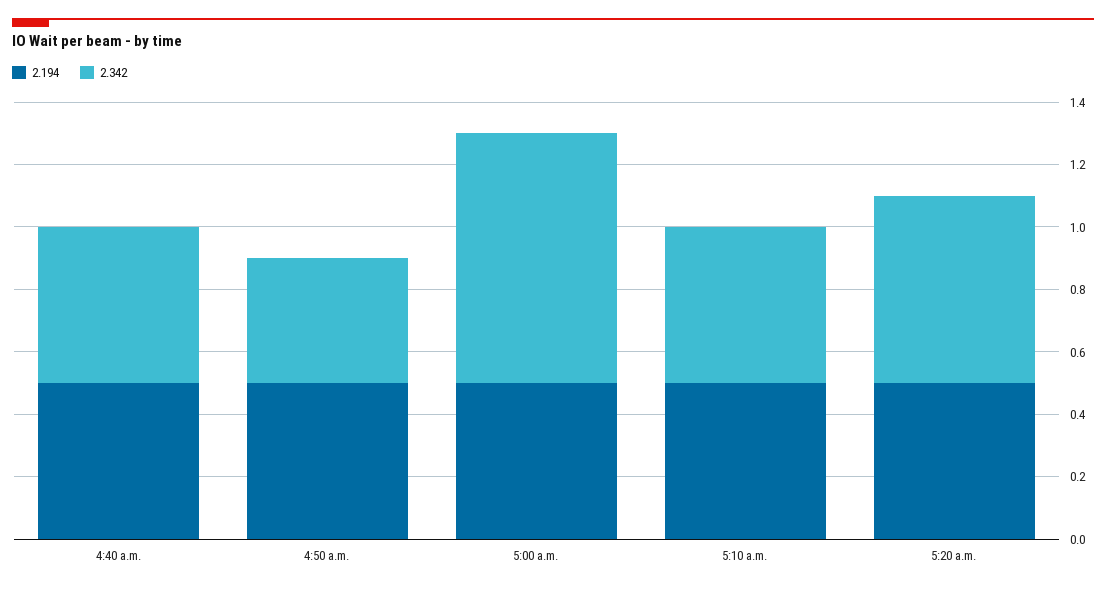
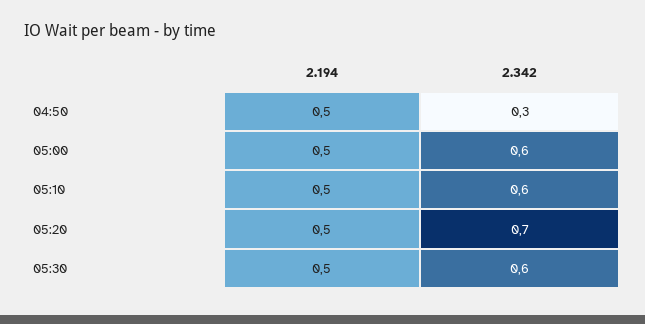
2.194, 4:40 a.m.: 0.5 -> none
2.342, 4:40 a.m.: 0.5 -> none
2.342, 4:50 a.m.: 0.4 -> 0.3
2.342, 5:00 a.m.: 0.8 -> 0.6
2.342, 5:10 a.m.: 0.5 -> 0.6
2.342, 5:20 a.m.: 0.6 -> 0.7
2.194, 05:30: none -> 0.5
2.342, 05:30: none -> 0.6

